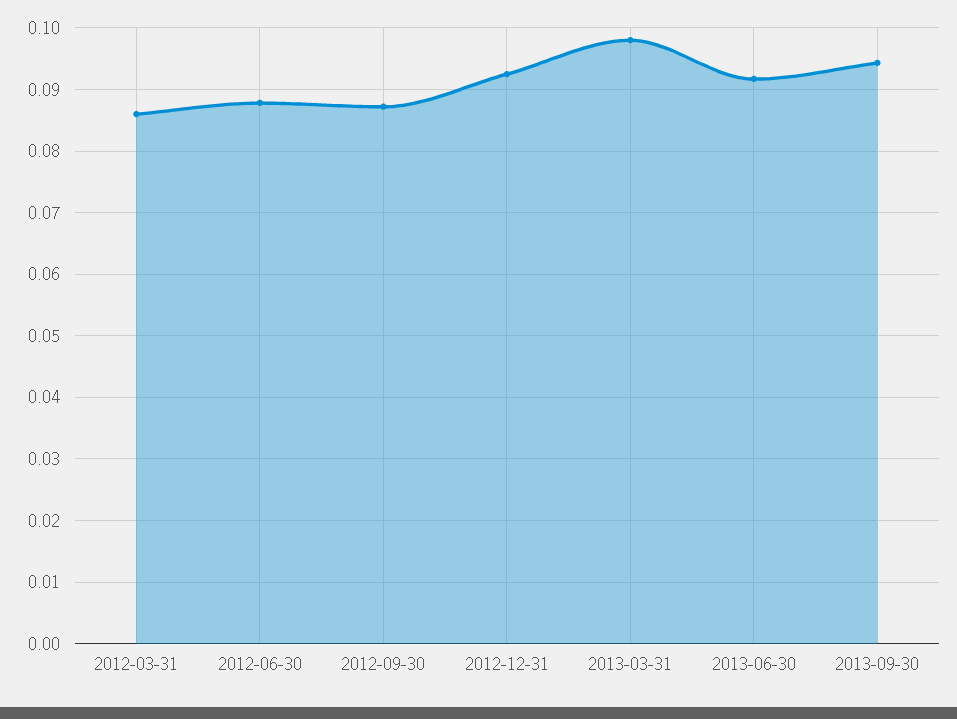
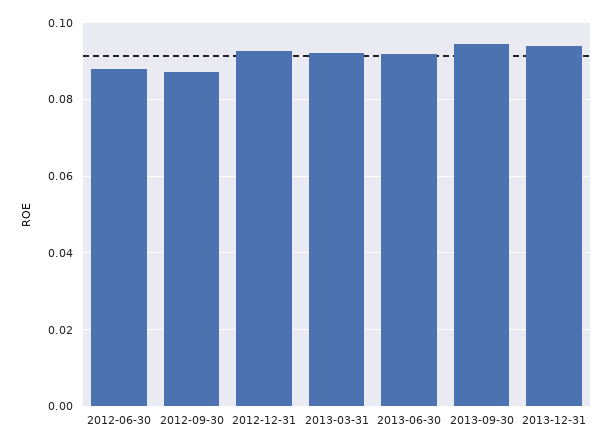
2012-03-31: 0.086 -> none
2013-03-31: 0.098 -> 0.092
2013-12-31: none -> 0.094

